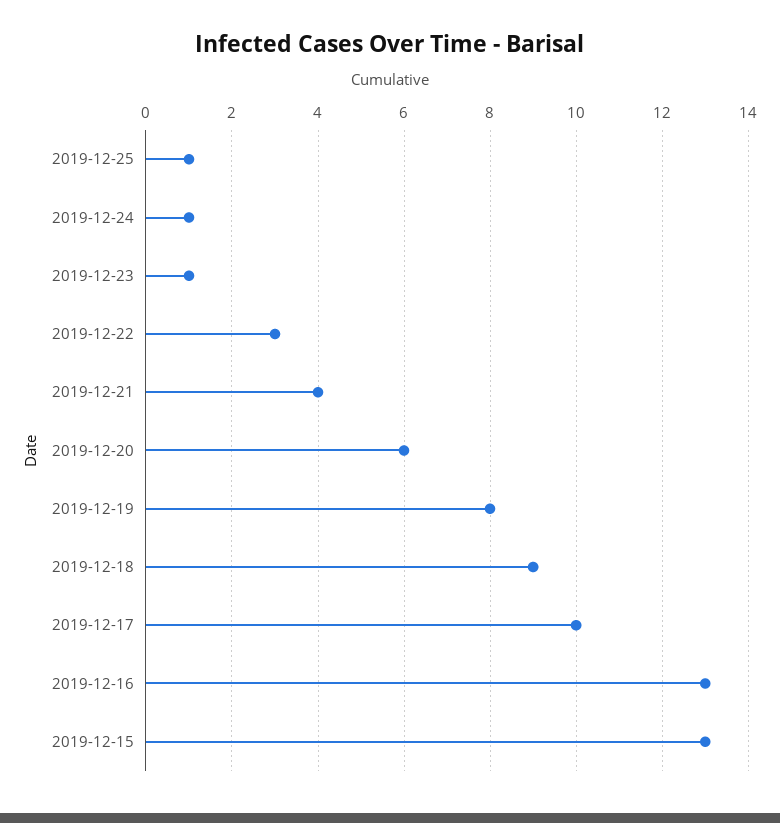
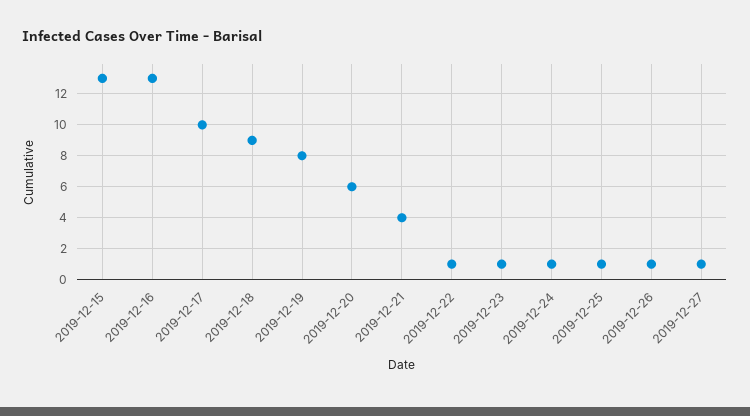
2019-12-22: 3 -> 1
2019-12-26: none -> 1
2019-12-27: none -> 1

